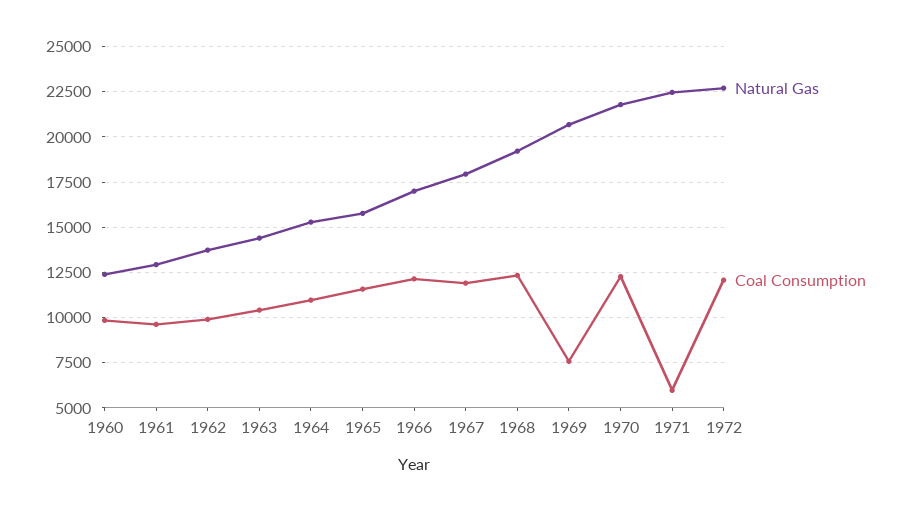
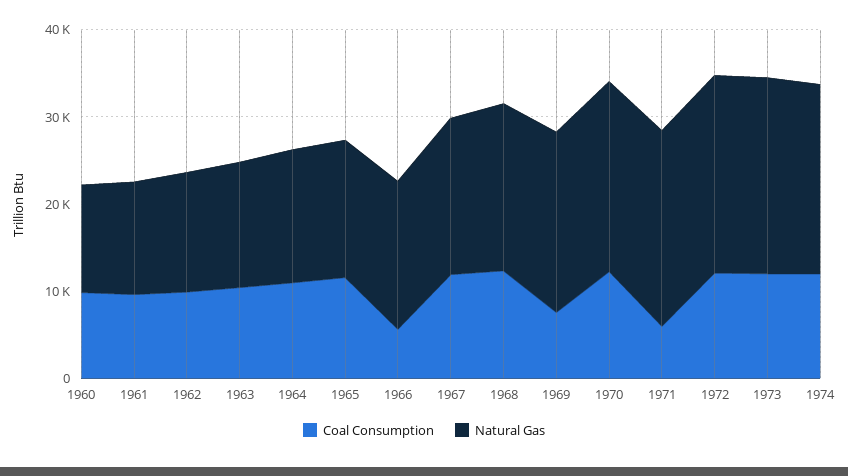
Coal Consumption, 1966: 12000 -> 6000
Coal Consumption, 1973: none -> 12000
Natural Gas, 1973: none -> 22000
Coal Consumption, 1974: none -> 12000
Natural Gas, 1974: none -> 22000

